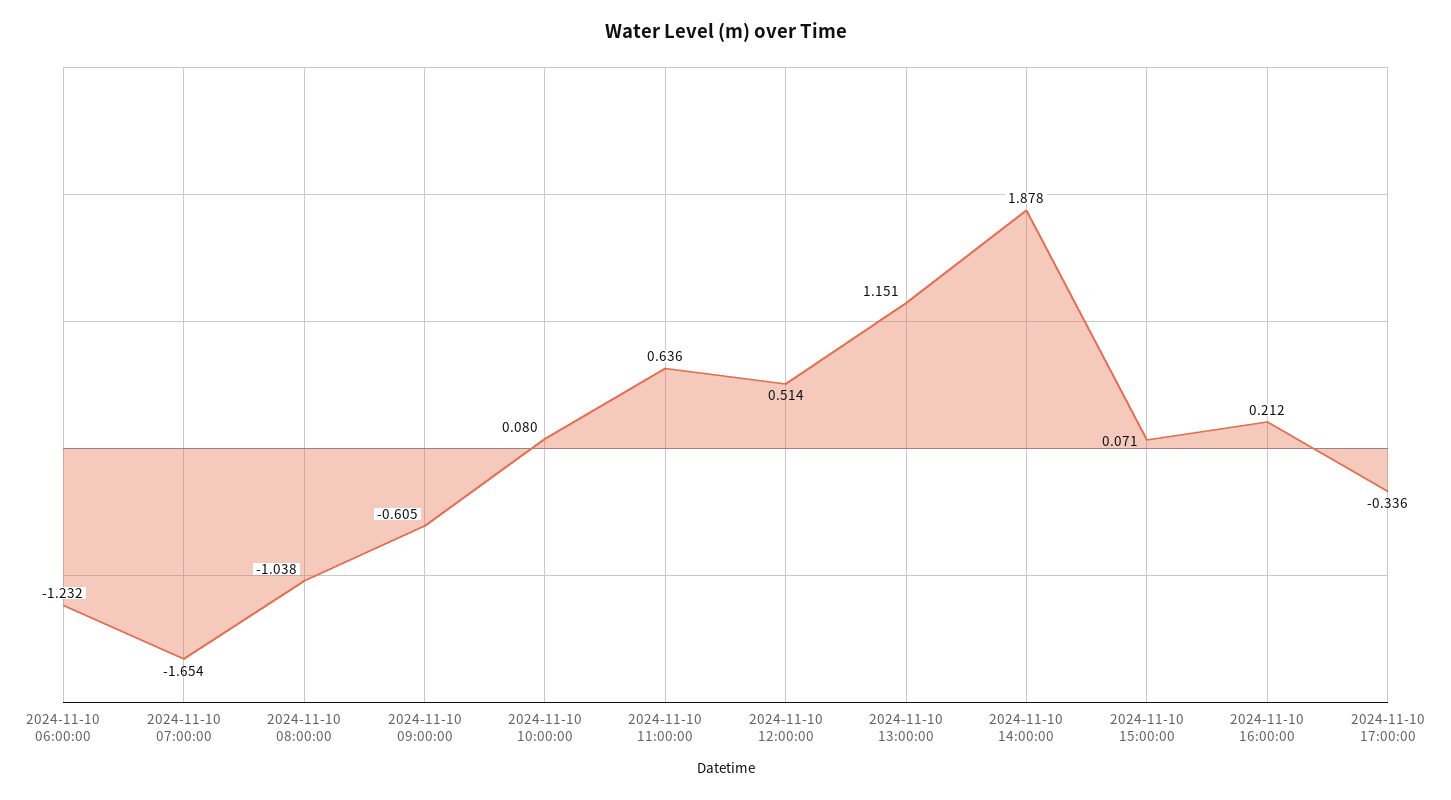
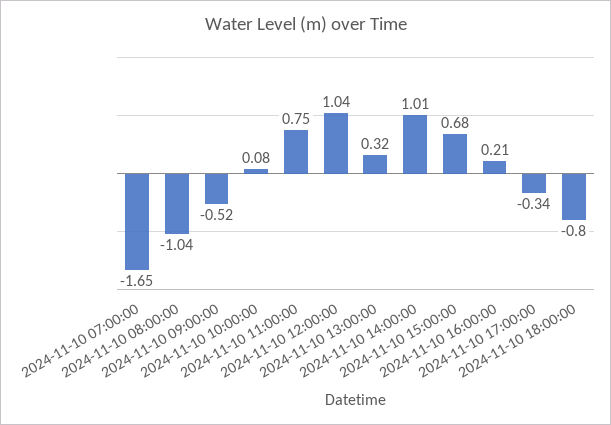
2024-11-10 06:00:00: -1.232 -> none
2024-11-10 09:00:00: -0.605 -> -0.52
2024-11-10 11:00:00: 0.636 -> 0.75
2024-11-10 12:00:00: 0.514 -> 1.04
2024-11-10 13:00:00: 1.151 -> 0.32
2024-11-10 14:00:00: 1.878 -> 1.01
2024-11-10 15:00:00: 0.071 -> 0.68
2024-11-10 18:00:00: none -> -0.8

